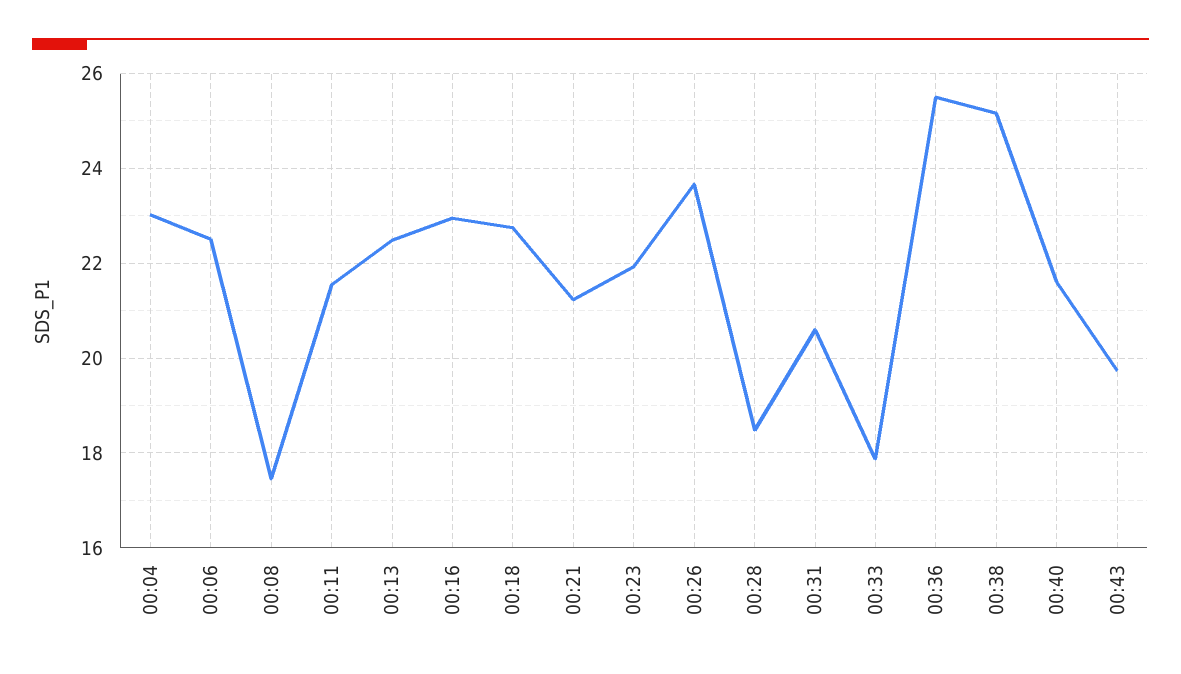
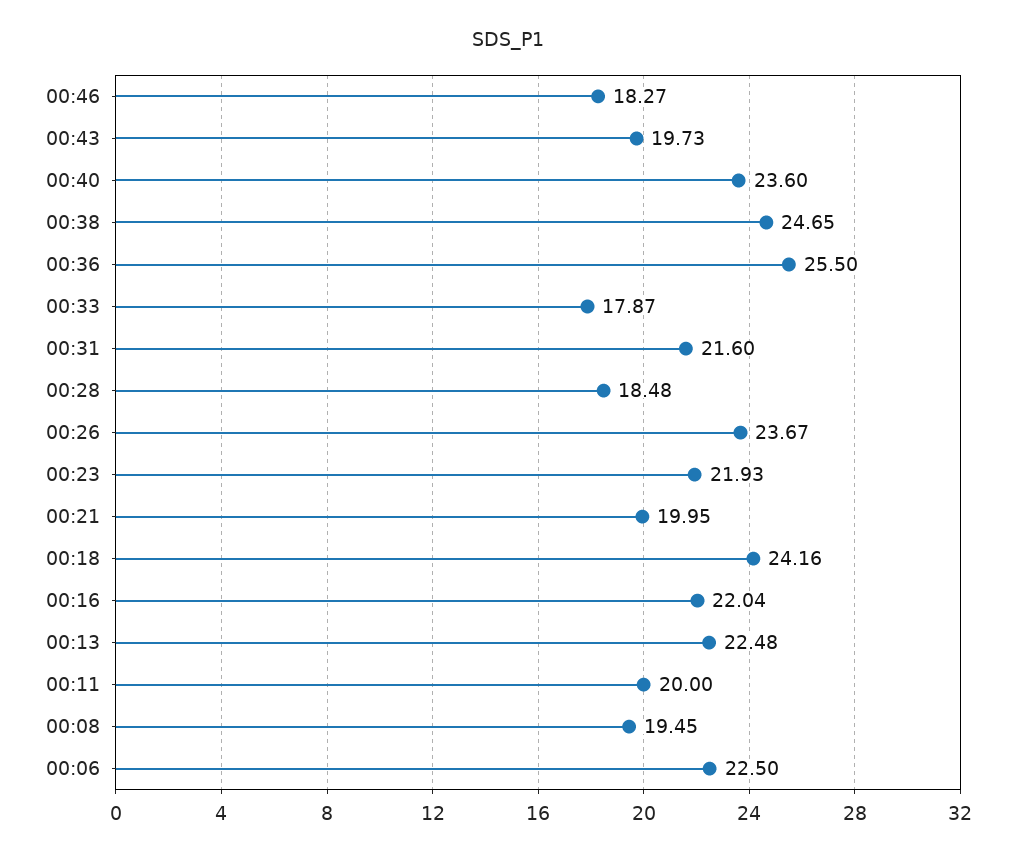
00:04: 23 -> none
00:08: 17.4 -> 19.45
00:11: 21.6 -> 20
00:16: 23 -> 22.04
00:18: 22.8 -> 24.16
00:21: 21.2 -> 19.95
00:31: 20.6 -> 21.6
00:38: 25.2 -> 24.65
00:40: 21.6 -> 23.6
00:46: none -> 18.27

